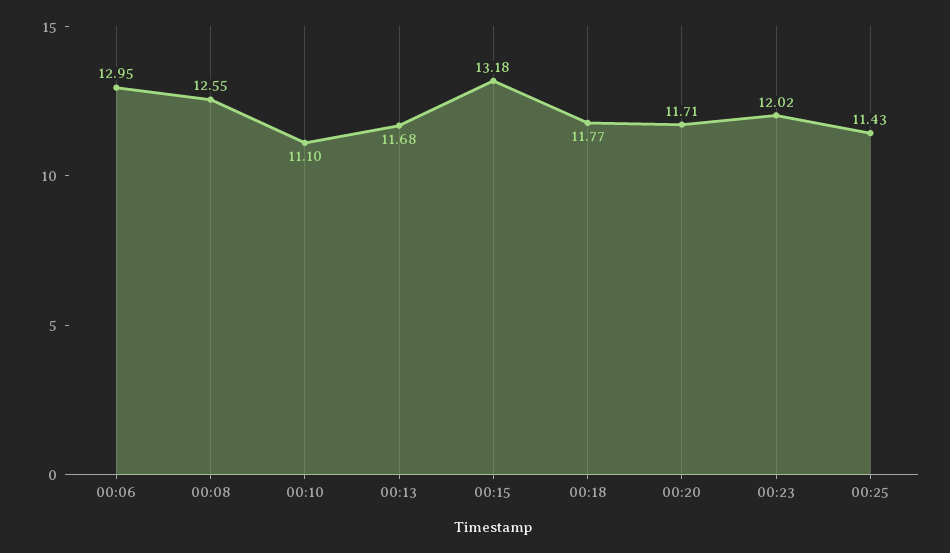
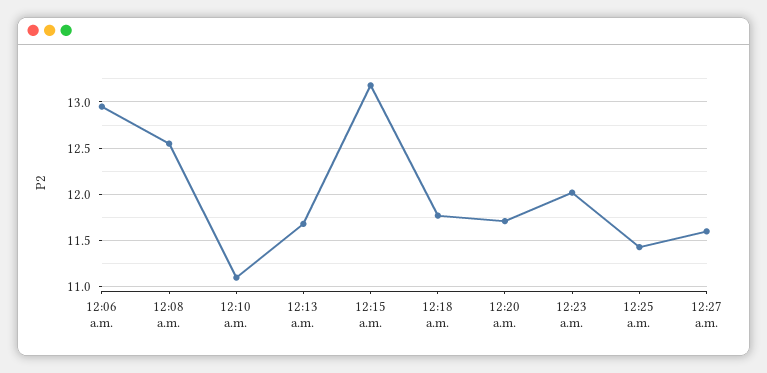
12:27 a.m.: none -> 11.6

